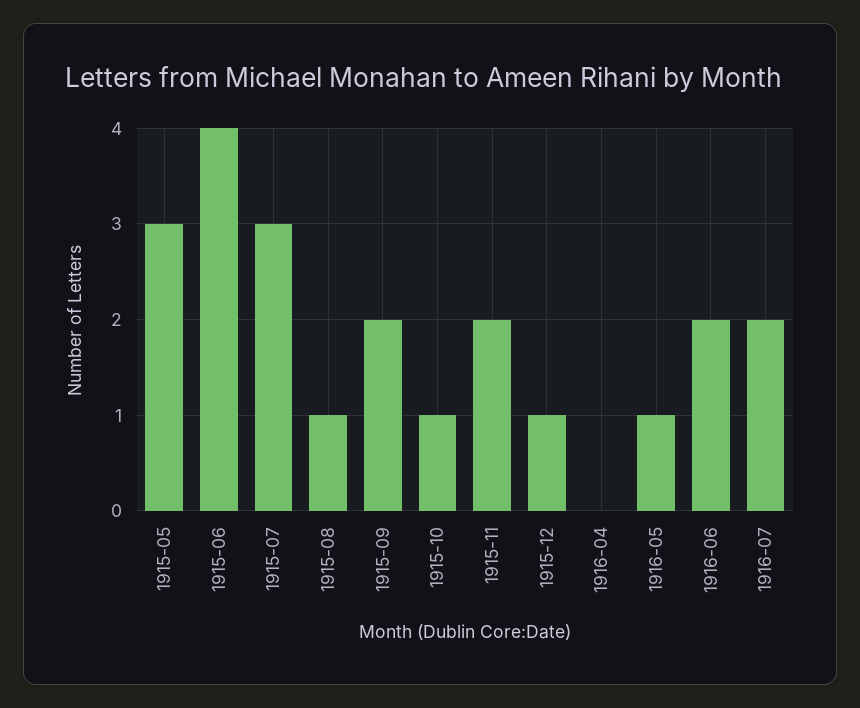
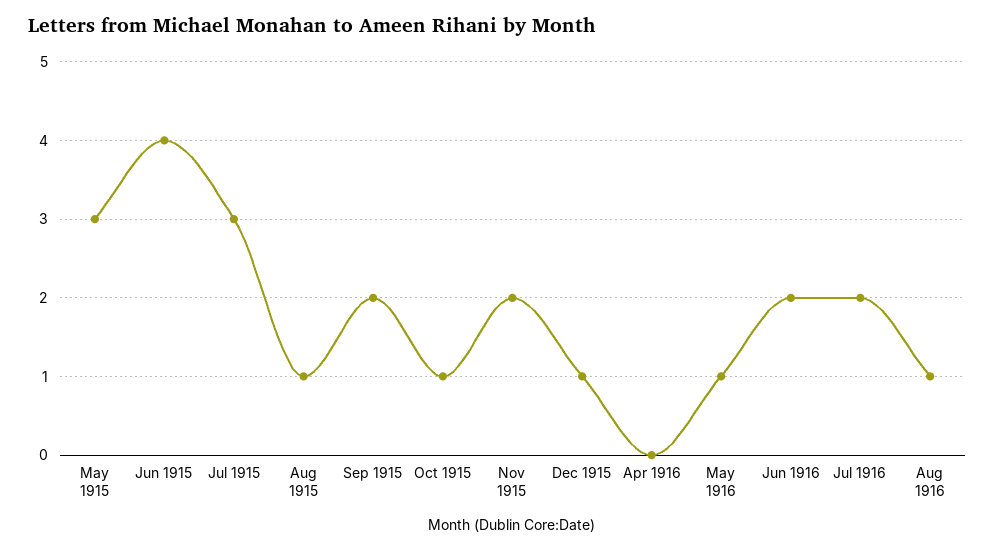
Aug 1916: none -> 1

